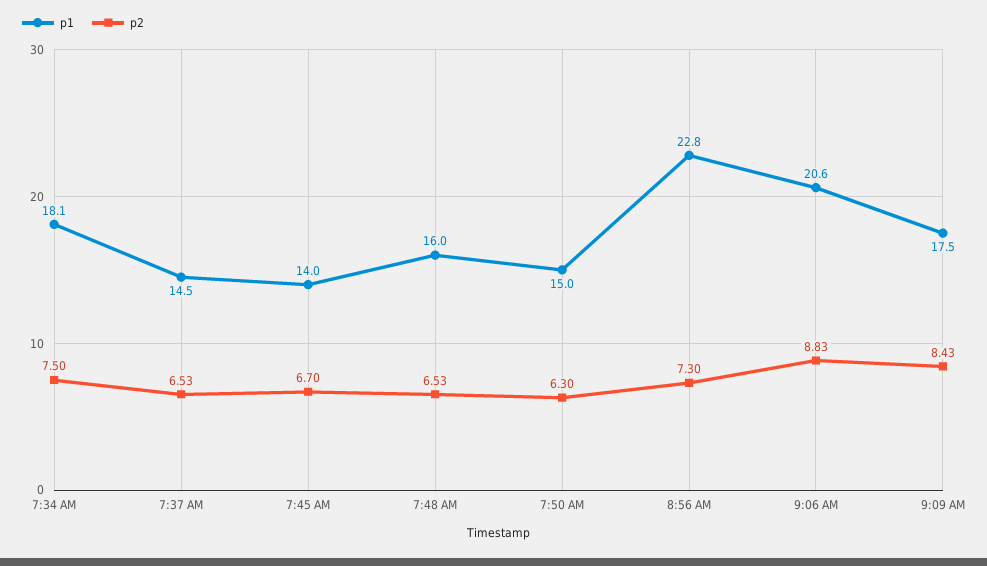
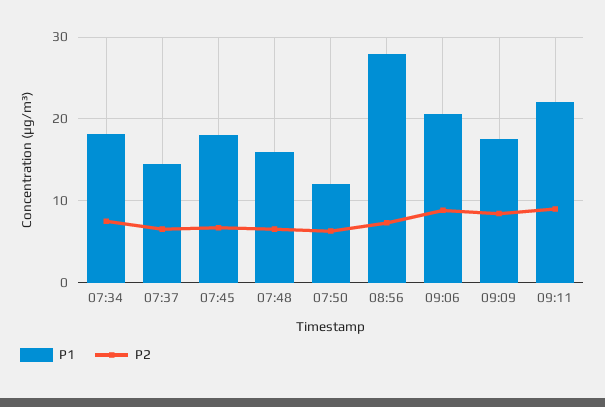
p1, 7:45 AM: 14 -> 18
p1, 7:50 AM: 15 -> 12
p1, 8:56 AM: 22.8 -> 28
p1, 09:11: none -> 22
p2, 09:11: none -> 9

